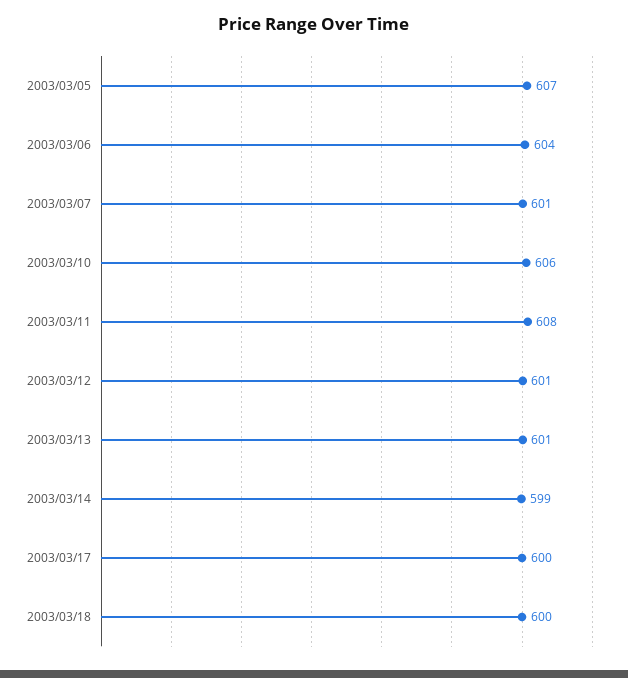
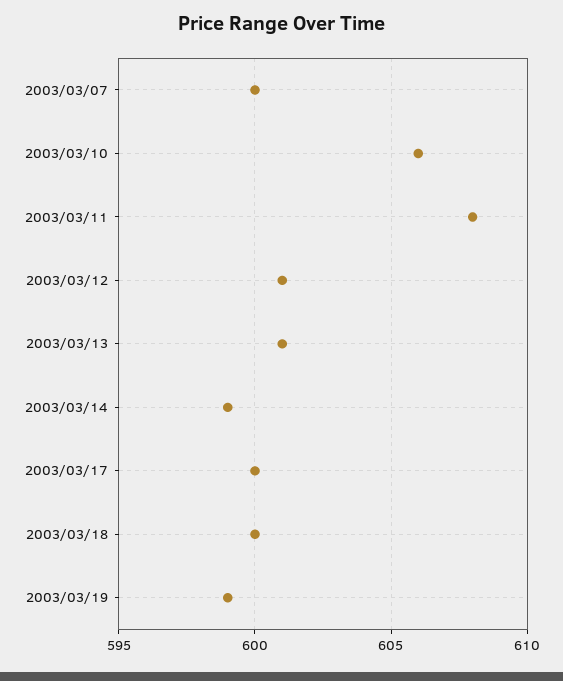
2003/03/05: 607 -> none
2003/03/06: 604 -> none
2003/03/07: 601 -> 600
2003/03/19: none -> 599

